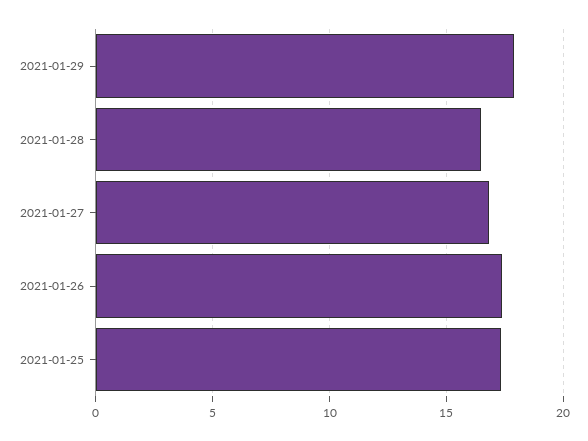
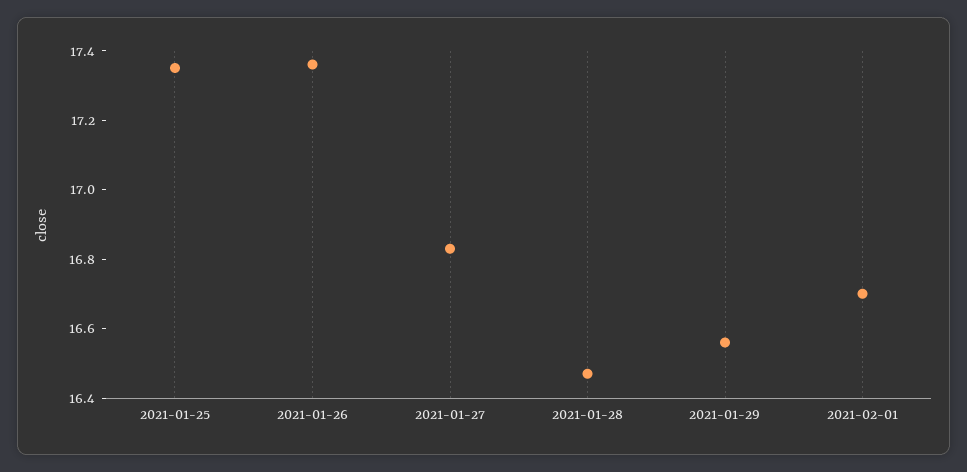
2021-01-29: 18 -> 16.55
2021-02-01: none -> 16.7

